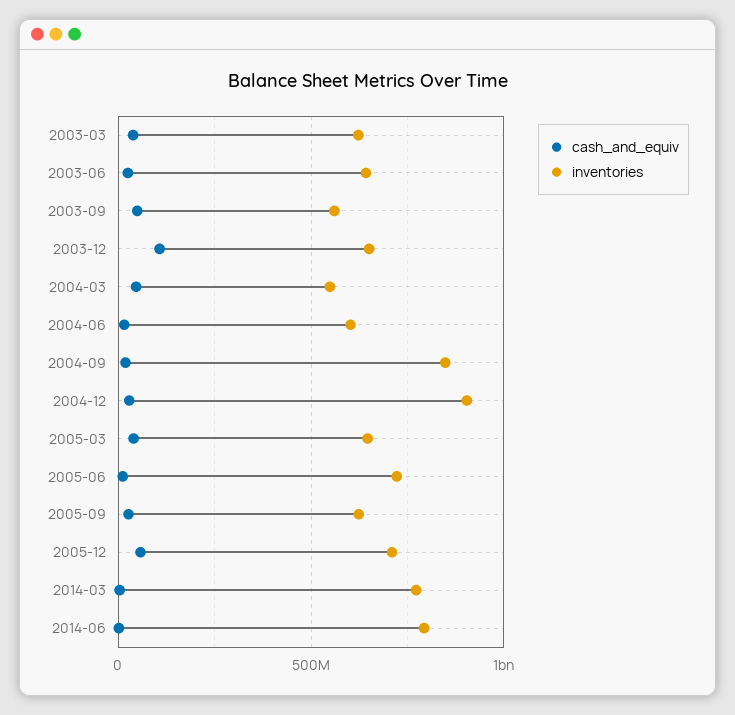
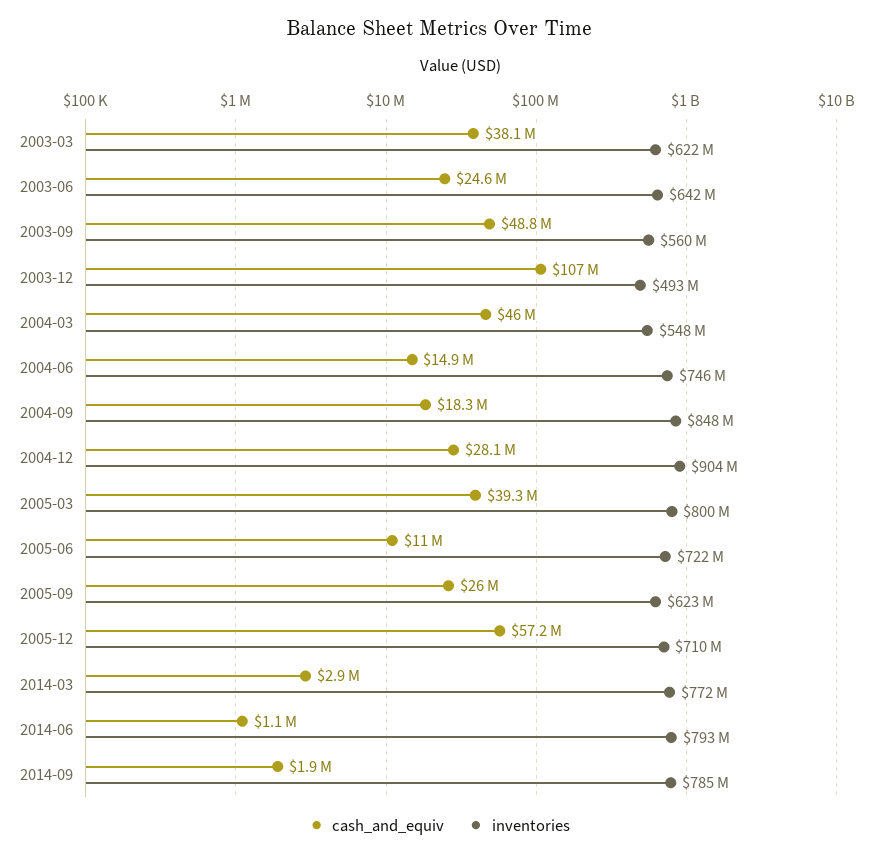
inventories, 2003-12: 650000000 -> 493000000
inventories, 2004-06: 600000000 -> 746000000
inventories, 2005-03: 650000000 -> 800000000
cash_and_equiv, 2014-09: none -> 1900000
inventories, 2014-09: none -> 785000000

